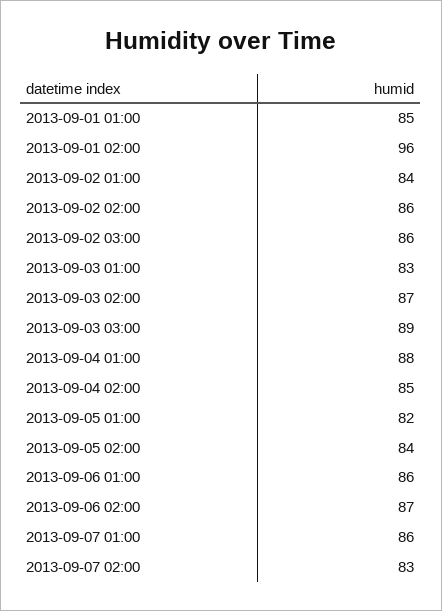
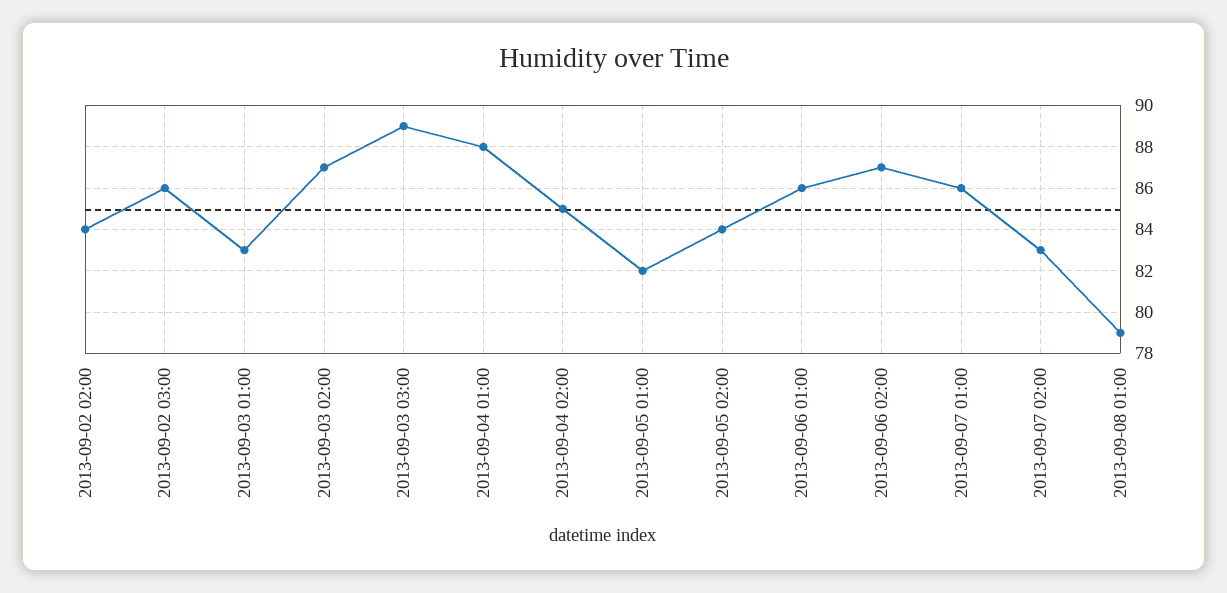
2013-09-01 01:00: 85 -> none
2013-09-01 02:00: 96 -> none
2013-09-02 01:00: 84 -> none
2013-09-02 02:00: 86 -> 84
2013-09-08 01:00: none -> 79

